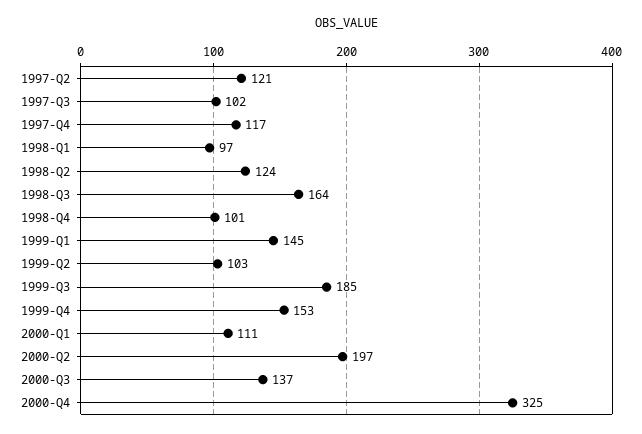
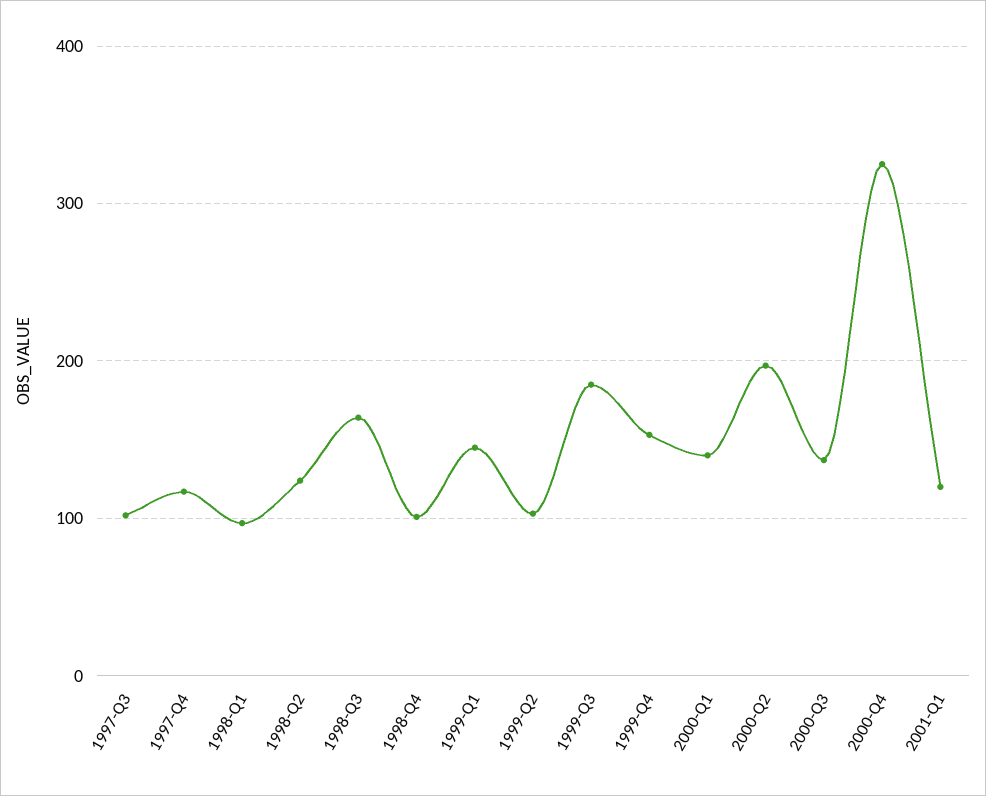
1997-Q2: 121 -> none
2000-Q1: 111 -> 140
2001-Q1: none -> 120

